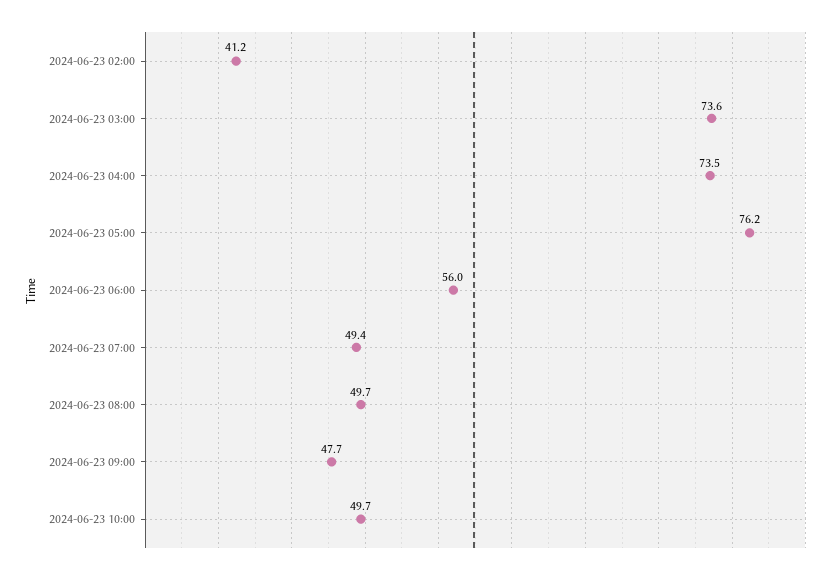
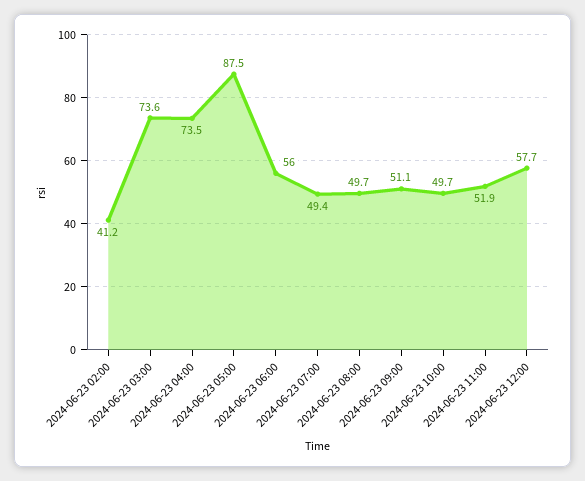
2024-06-23 05:00: 76.2 -> 87.5
2024-06-23 09:00: 47.7 -> 51.1
2024-06-23 11:00: none -> 51.9
2024-06-23 12:00: none -> 57.7

